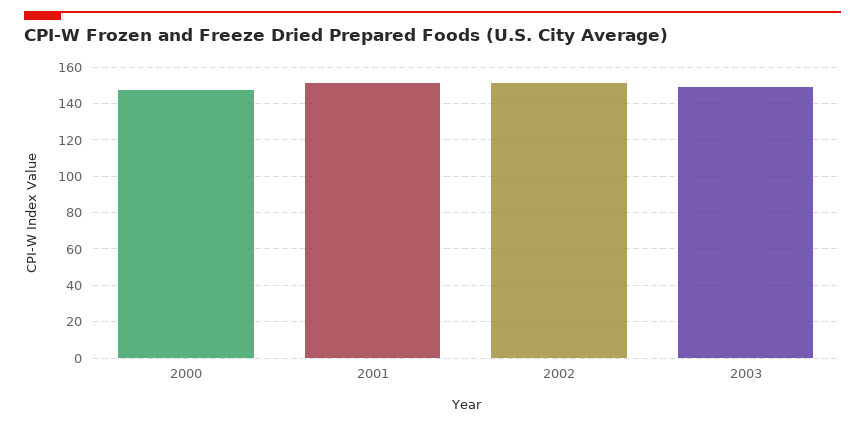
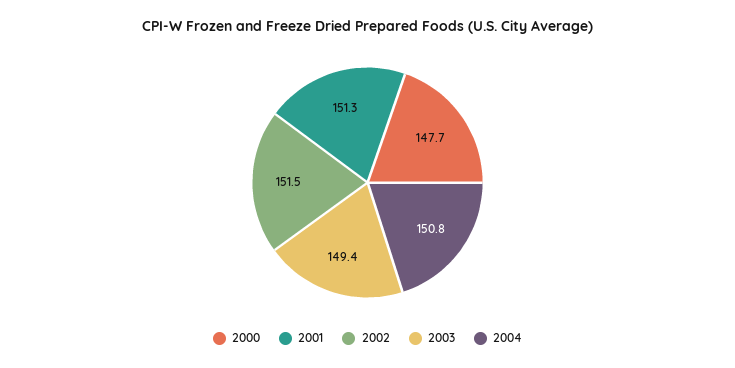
2004: none -> 150.8

